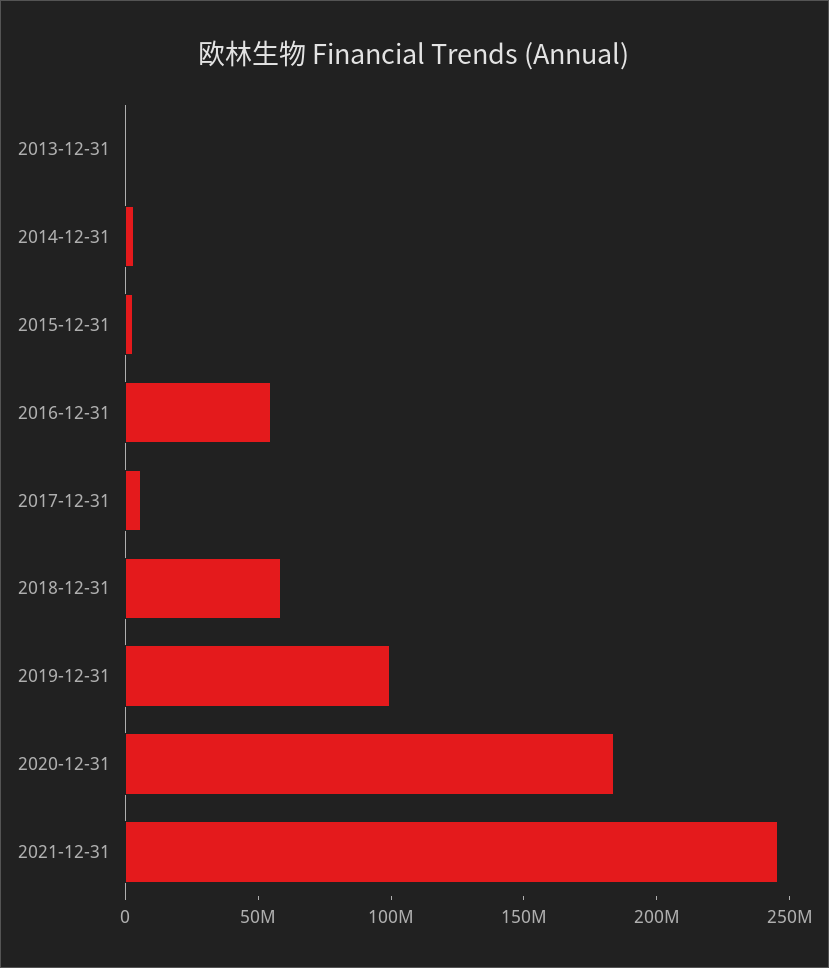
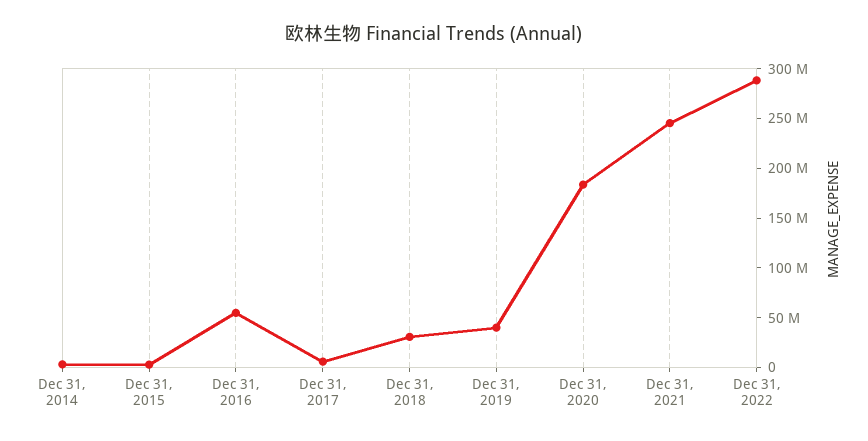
2013-12-31: 0 -> none
2018-12-31: 60000000 -> 30000000
2019-12-31: 100000000 -> 40000000
Dec 31, 2022: none -> 290000000

